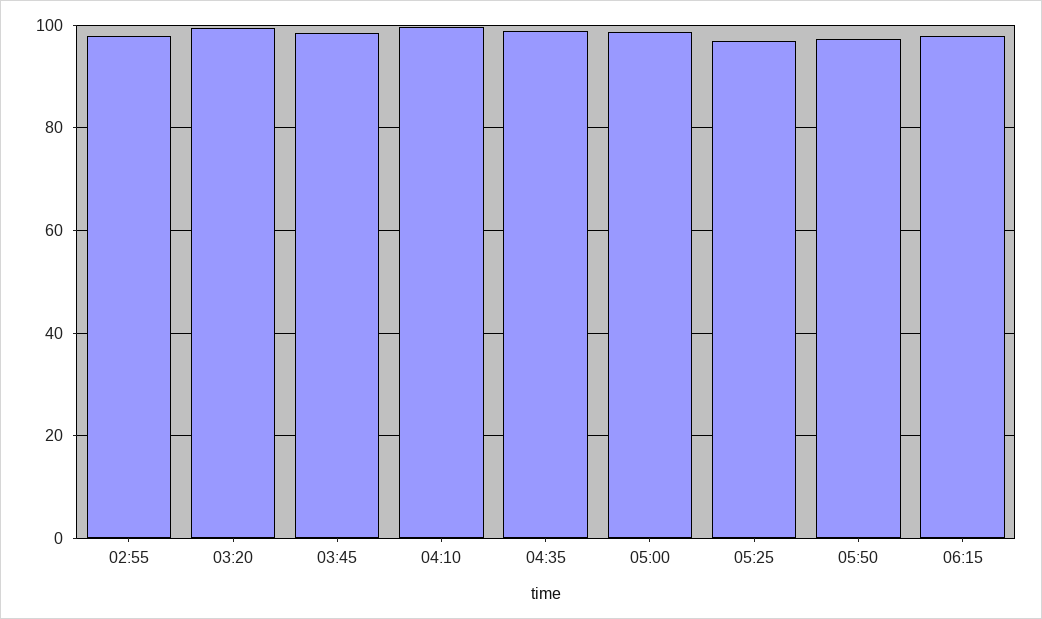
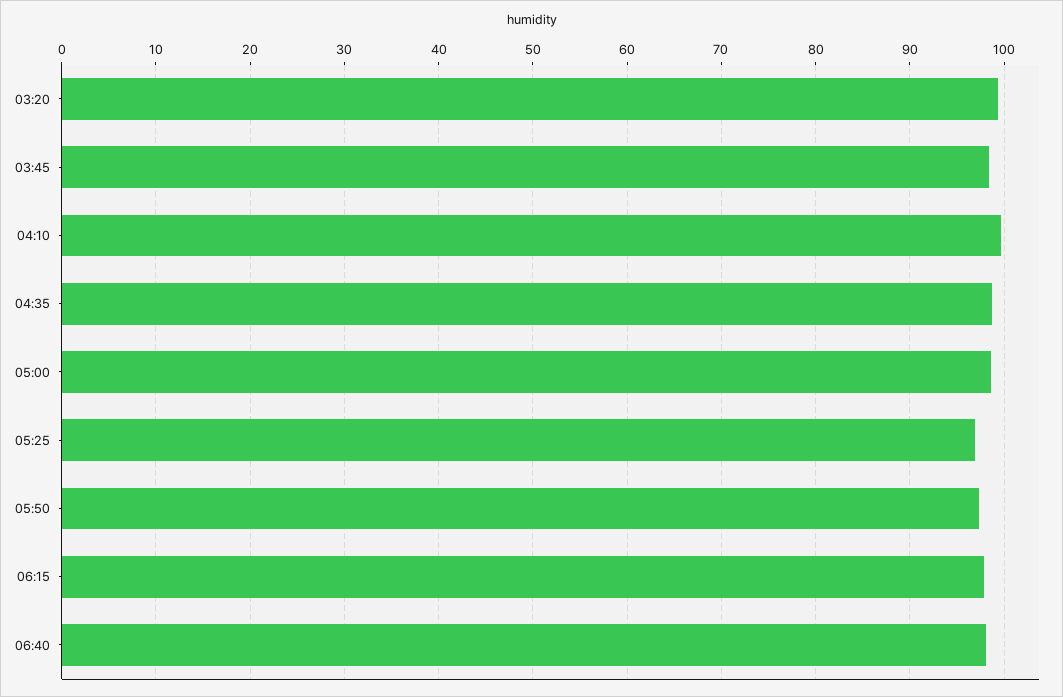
02:55: 98 -> none
06:40: none -> 98

